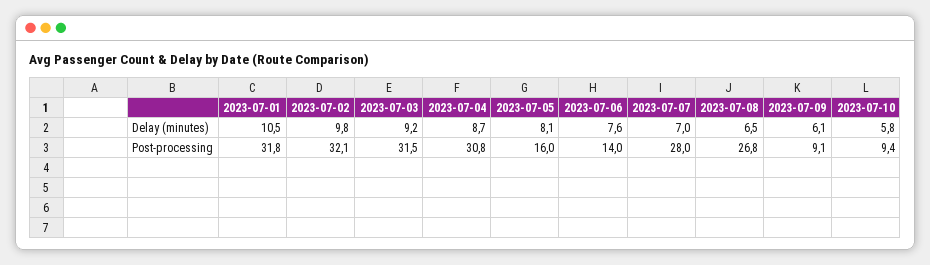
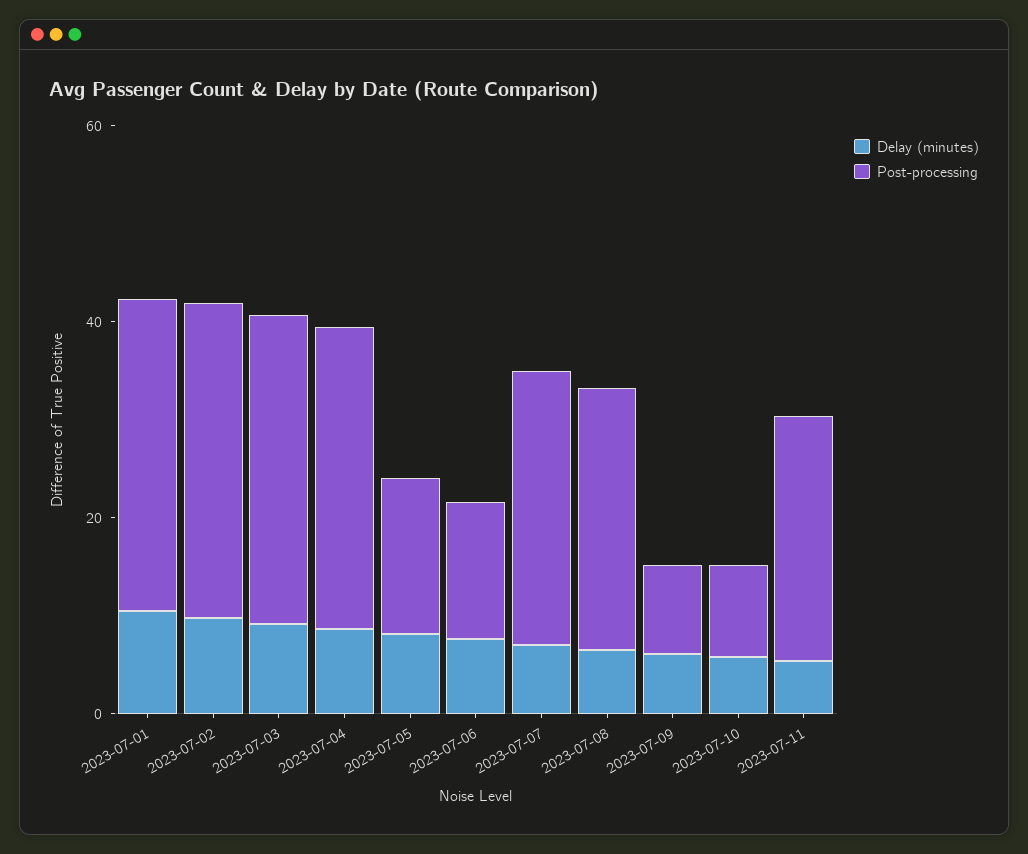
Delay (minutes), 2023-07-11: none -> 5
Post-processing, 2023-07-11: none -> 25

